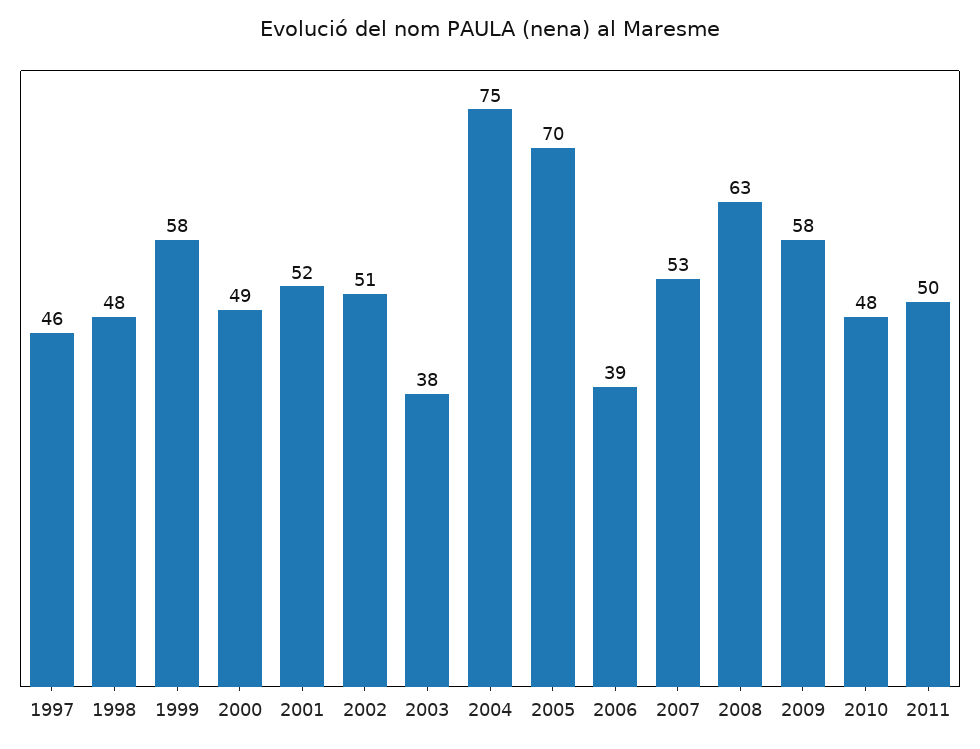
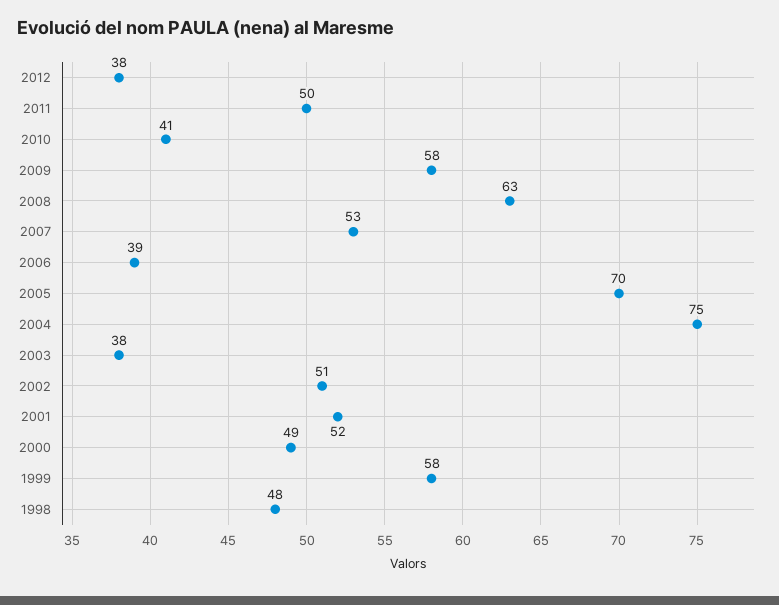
1997: 46 -> none
2010: 48 -> 41
2012: none -> 38

